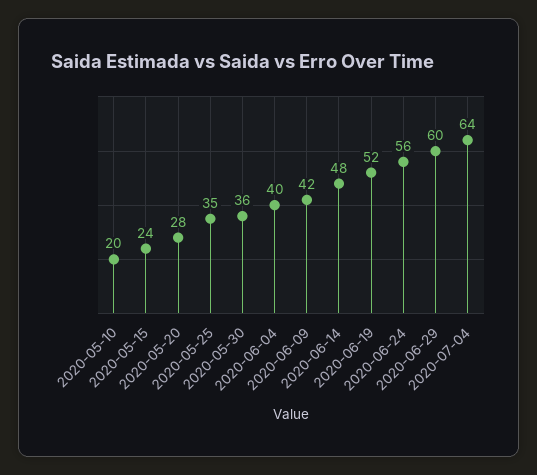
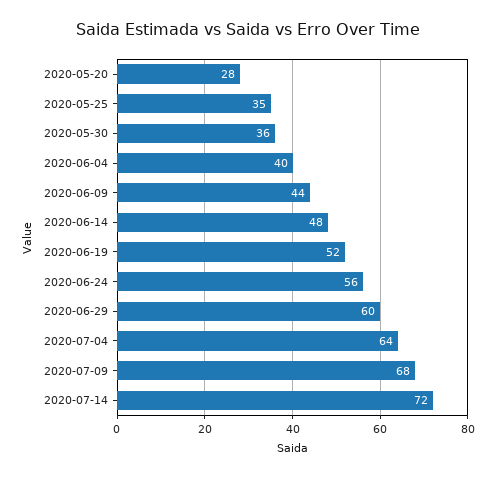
2020-05-10: 20 -> none
2020-05-15: 24 -> none
2020-06-09: 42 -> 44
2020-07-09: none -> 68
2020-07-14: none -> 72

